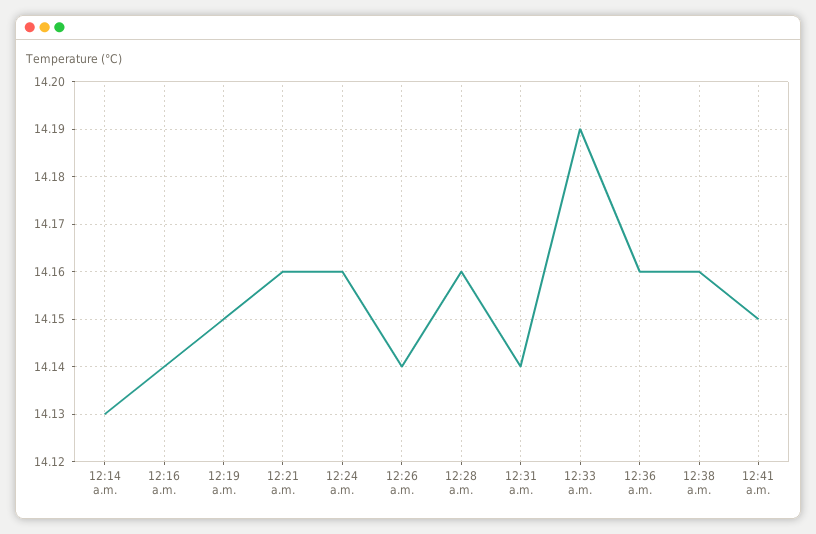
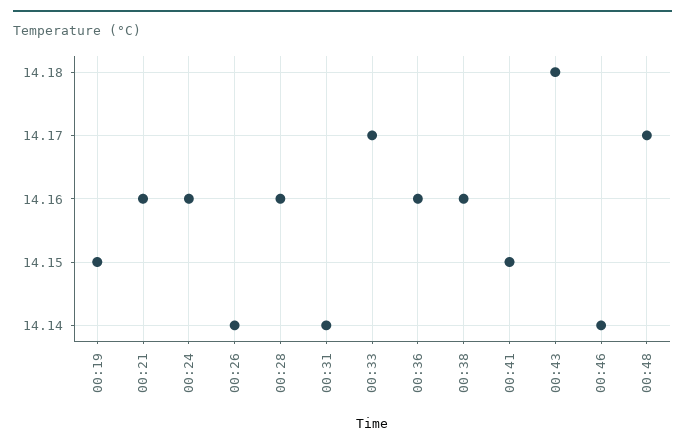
12:14 a.m.: 14.13 -> none
12:16 a.m.: 14.14 -> none
12:33 a.m.: 14.19 -> 14.17
00:43: none -> 14.18
00:46: none -> 14.14
00:48: none -> 14.17

